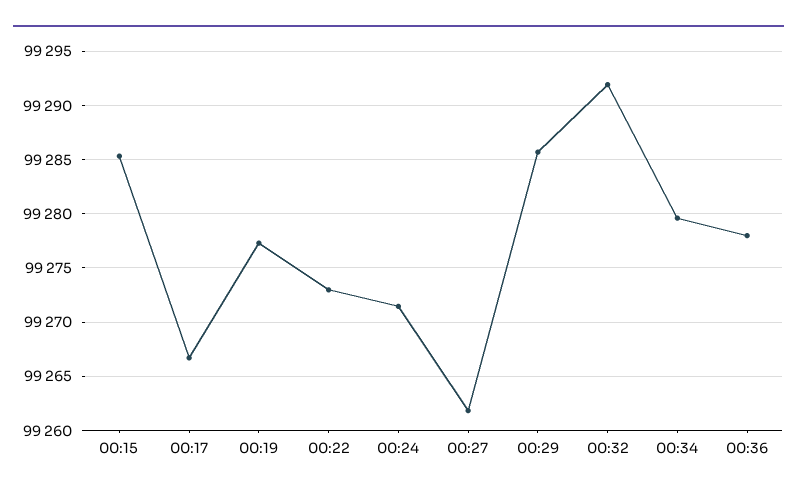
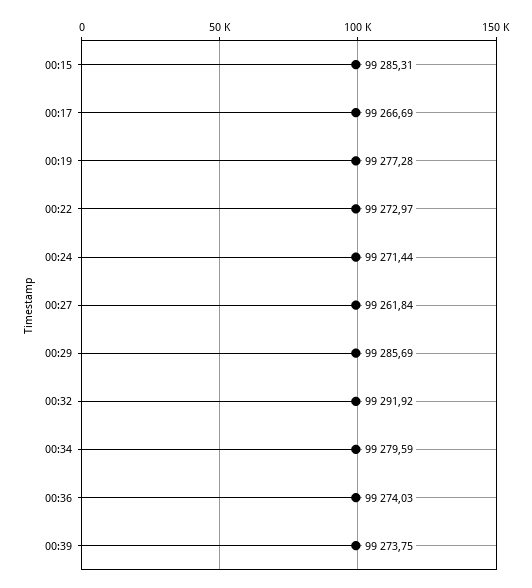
00:36: 99278 -> 99274.03
00:39: none -> 99273.75

